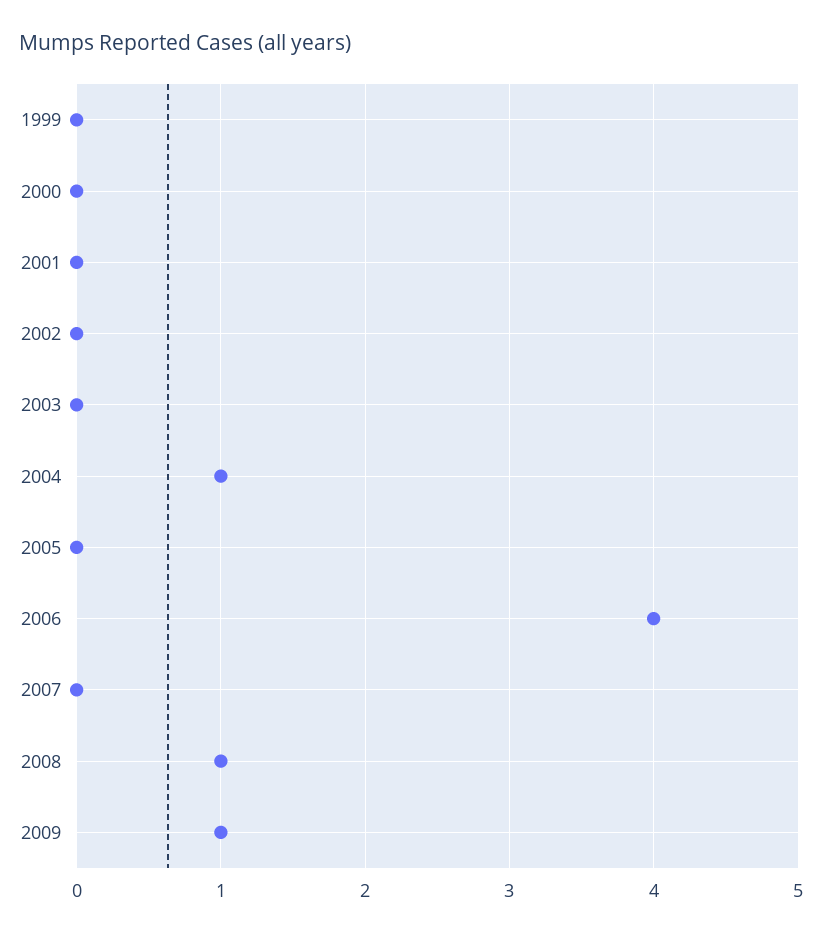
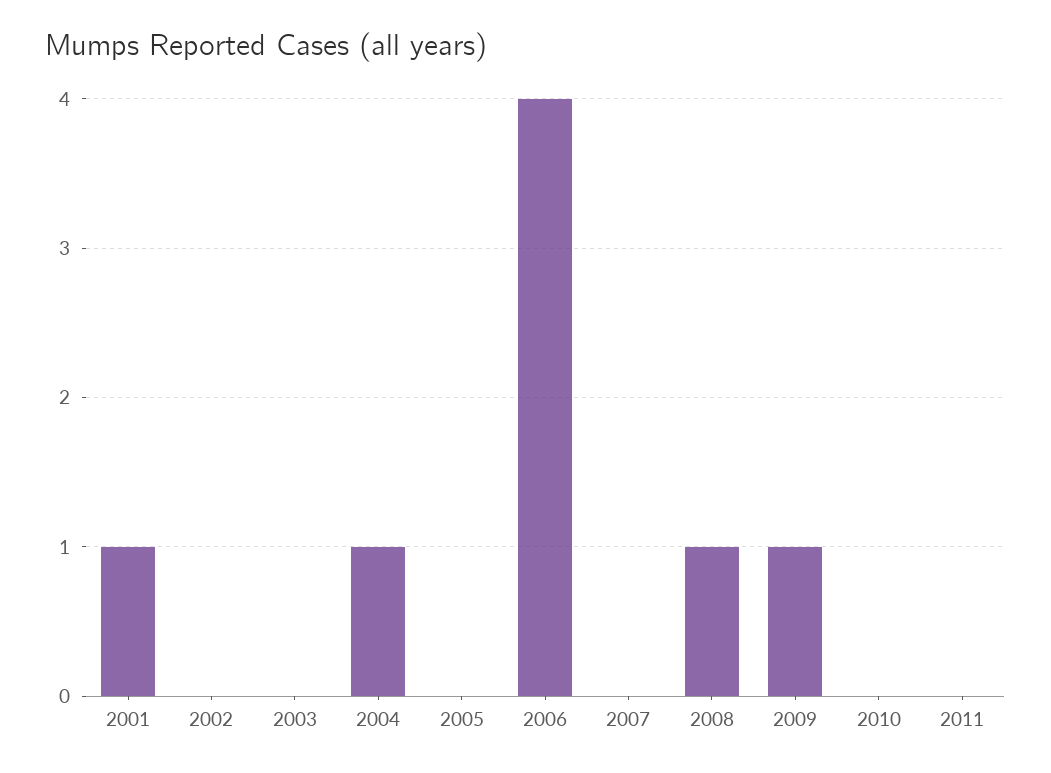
1999: 0 -> none
2000: 0 -> none
2001: 0 -> 1
2010: none -> 0
2011: none -> 0

